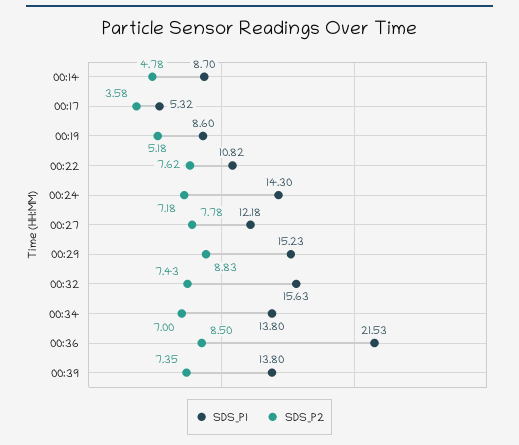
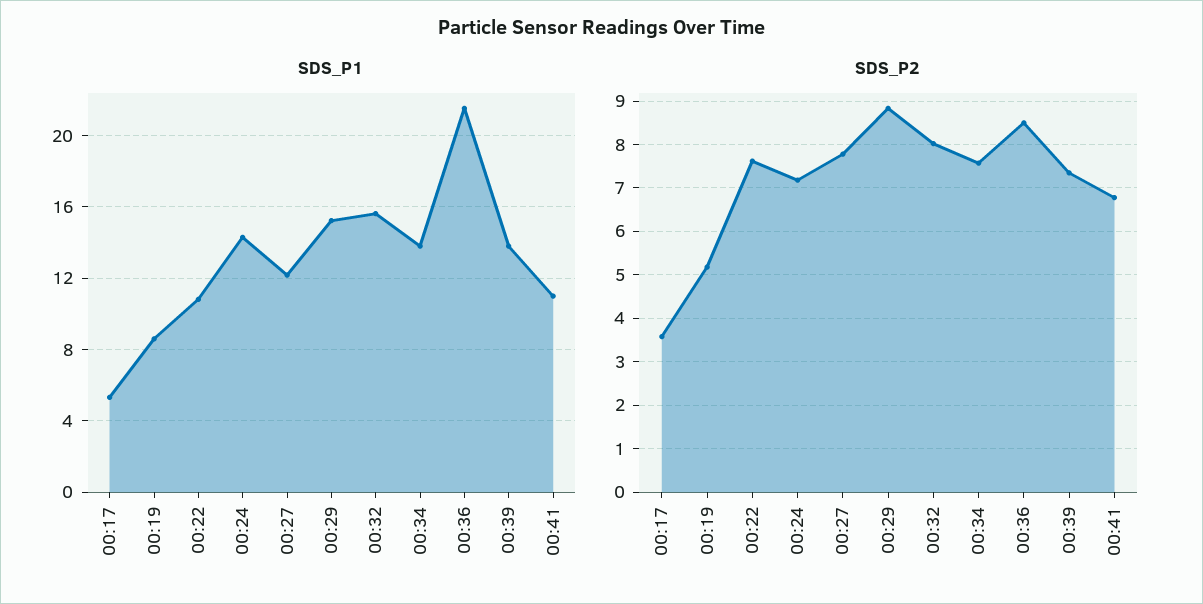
SDS_P1, 00:14: 8.7 -> none
SDS_P2, 00:14: 4.78 -> none
SDS_P2, 00:32: 7.43 -> 8
SDS_P2, 00:34: 7 -> 7.6
SDS_P1, 00:41: none -> 11
SDS_P2, 00:41: none -> 6.8

